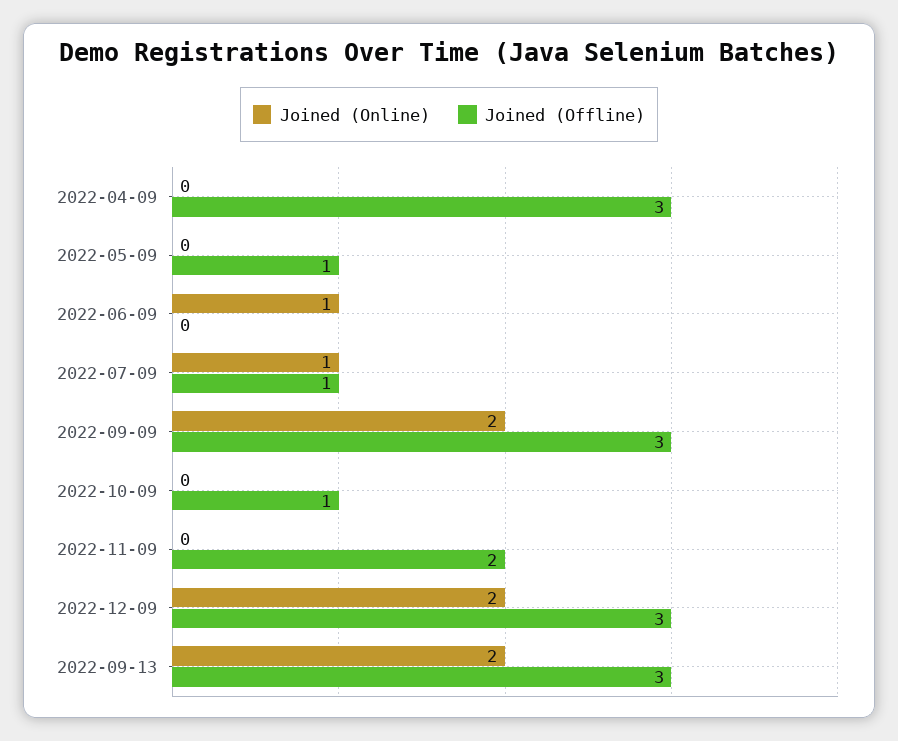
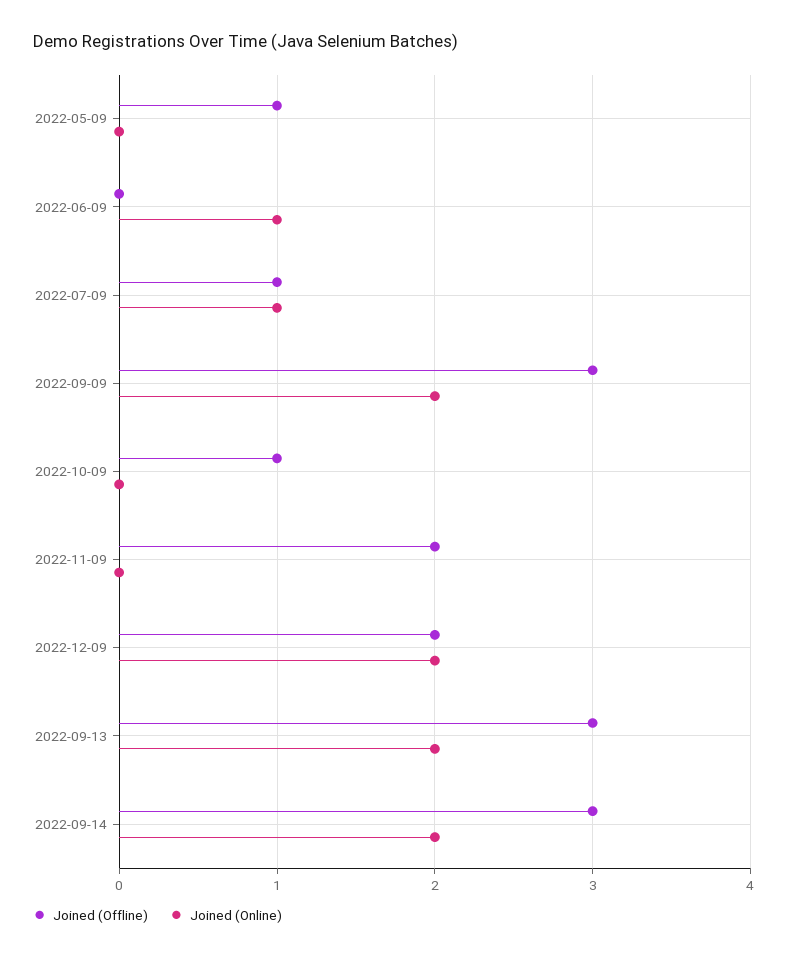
Joined (Online), 2022-04-09: 0 -> none
Joined (Offline), 2022-04-09: 3 -> none
Joined (Offline), 2022-12-09: 3 -> 2
Joined (Offline), 2022-09-14: none -> 3
Joined (Online), 2022-09-14: none -> 2

